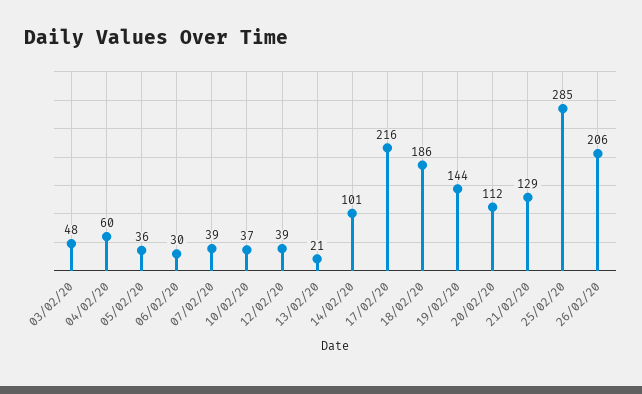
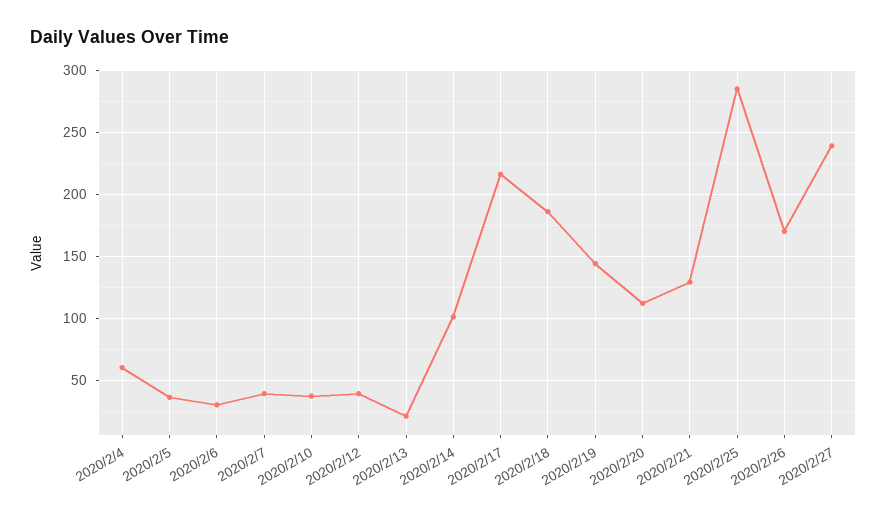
03/02/20: 48 -> none
26/02/20: 206 -> 170
2020/2/27: none -> 240

